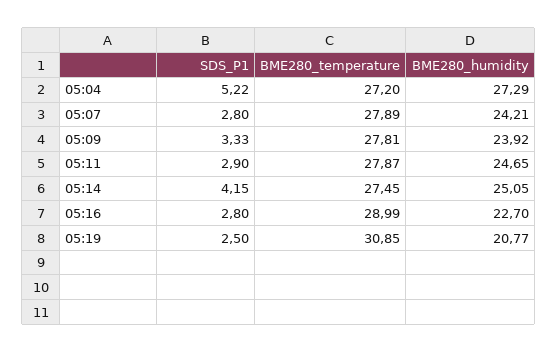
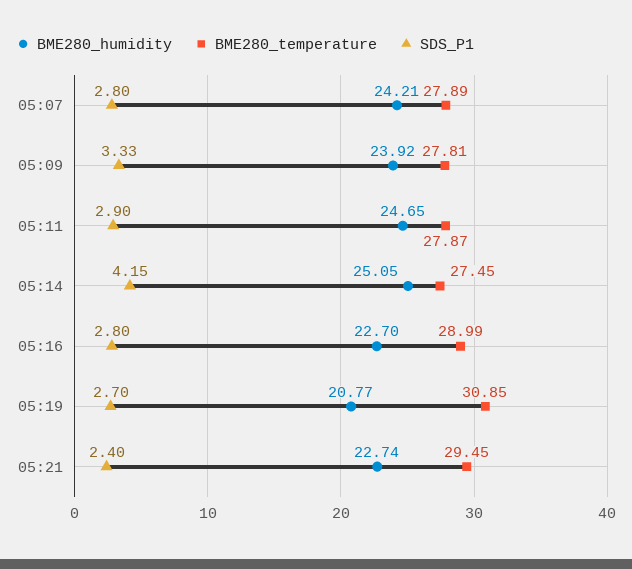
SDS_P1, 05:04: 5.22 -> none
BME280_temperature, 05:04: 27.2 -> none
BME280_humidity, 05:04: 27.29 -> none
SDS_P1, 05:19: 2.5 -> 2.7
BME280_humidity, 05:21: none -> 22.74
BME280_temperature, 05:21: none -> 29.45
SDS_P1, 05:21: none -> 2.4

